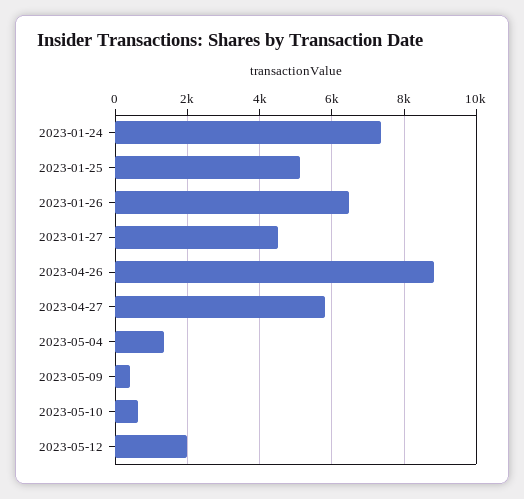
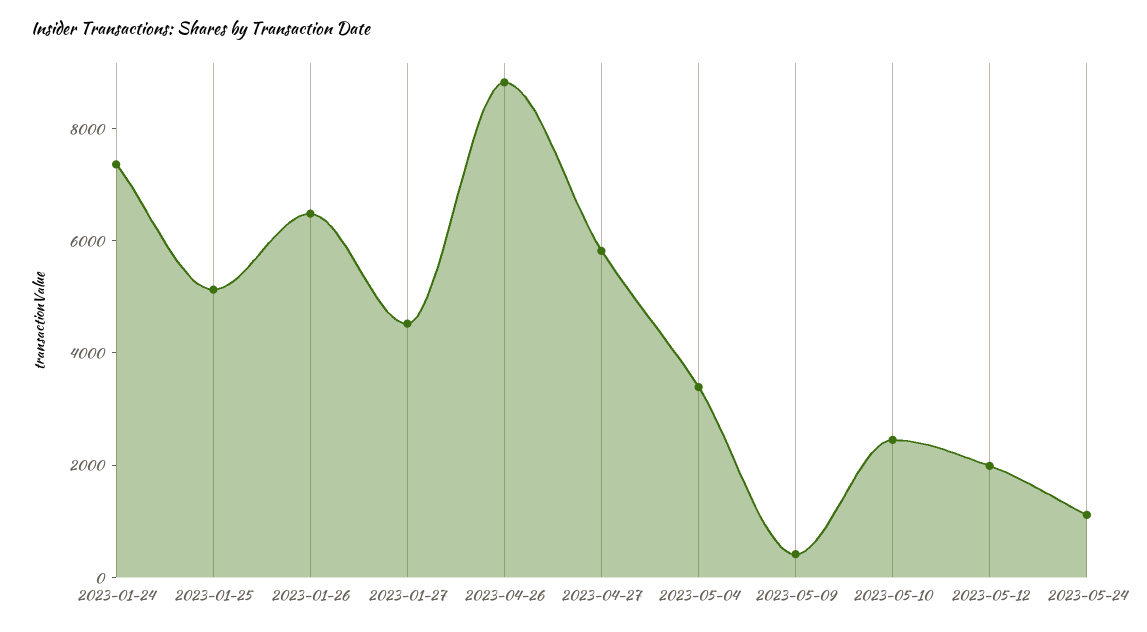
2023-05-04: 1400 -> 3500
2023-05-10: 600 -> 2500
2023-05-24: none -> 1000

